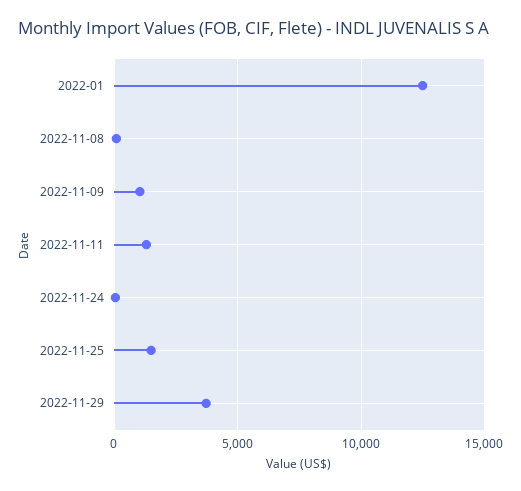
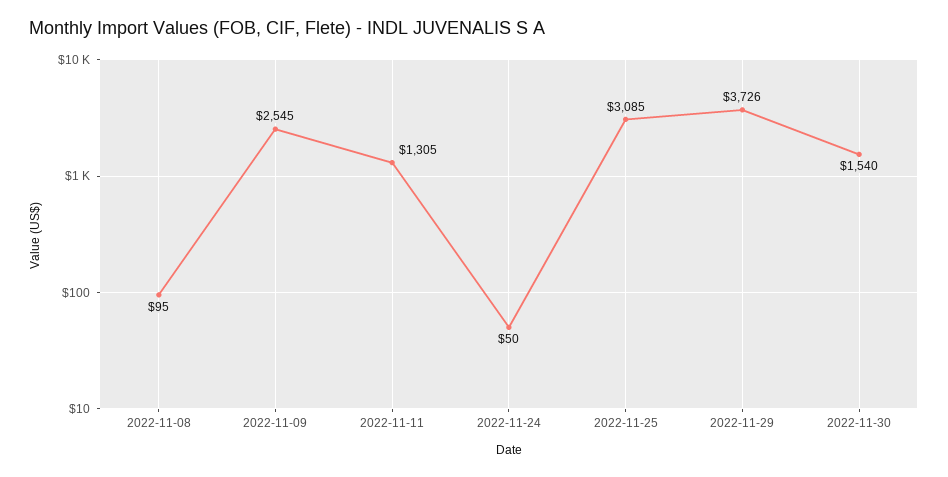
2022-01: 12500 -> none
2022-11-09: 1000 -> 2545
2022-11-25: 1500 -> 3085
2022-11-30: none -> 1540

